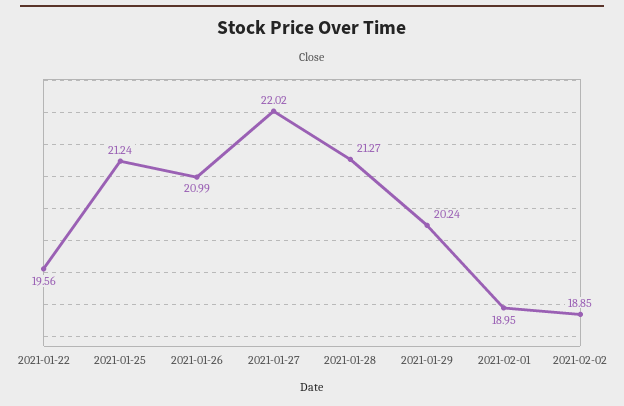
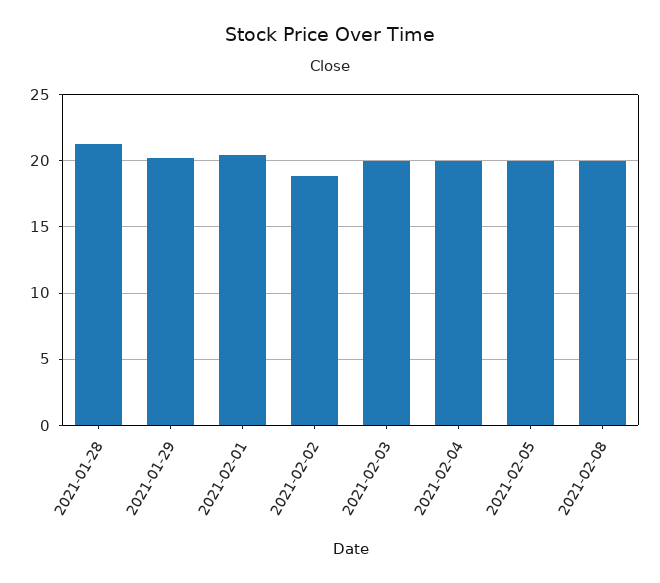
2021-01-22: 19.56 -> none
2021-01-25: 21.24 -> none
2021-01-26: 20.99 -> none
2021-01-27: 22.02 -> none
2021-02-01: 18.95 -> 20.5
2021-02-03: none -> 20
2021-02-04: none -> 20
2021-02-05: none -> 20
2021-02-08: none -> 20

